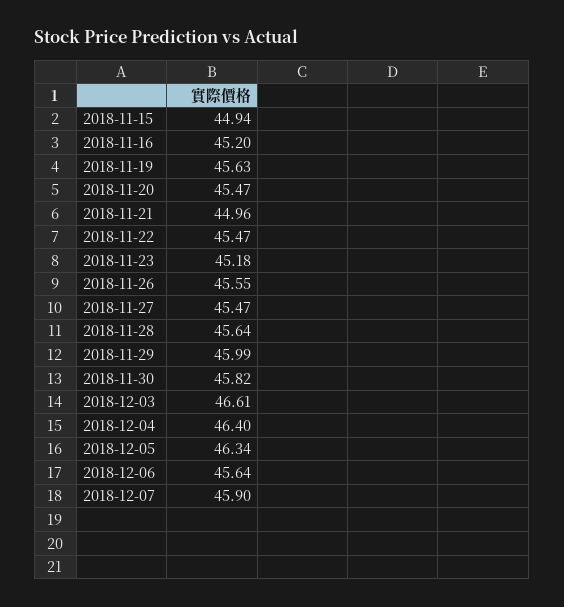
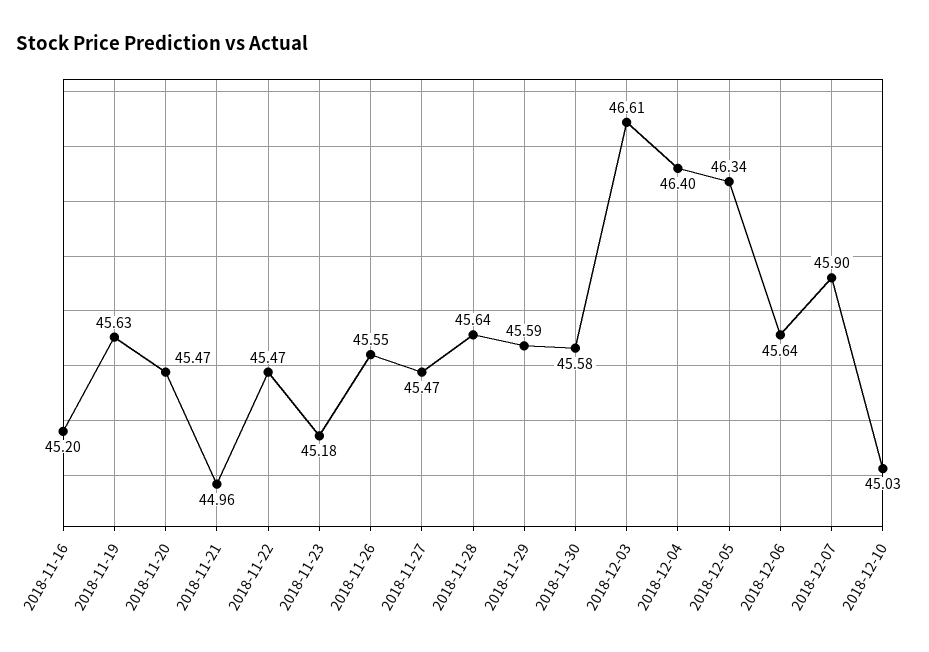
2018-11-15: 44.94 -> none
2018-11-29: 45.99 -> 45.59
2018-11-30: 45.82 -> 45.58
2018-12-10: none -> 45.03

